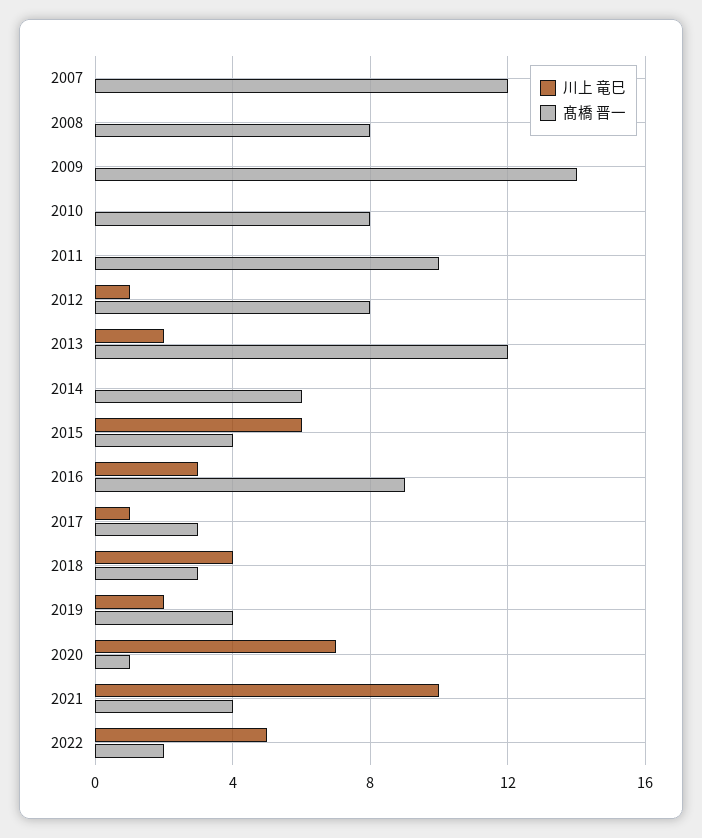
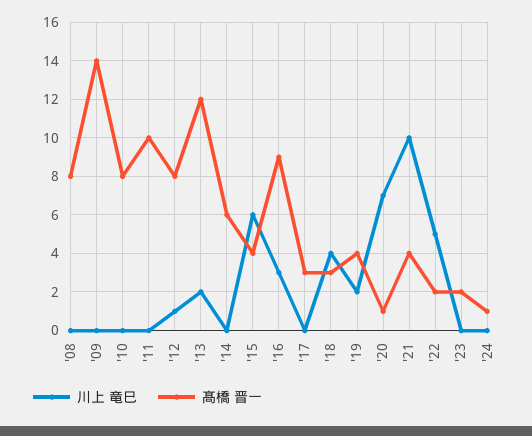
川上 竜巳, 2007: 0 -> none
髙橋 晋一, 2007: 12 -> none
川上 竜巳, 2017: 1 -> 0
川上 竜巳, '23: none -> 0
髙橋 晋一, '23: none -> 2
川上 竜巳, '24: none -> 0
髙橋 晋一, '24: none -> 1

